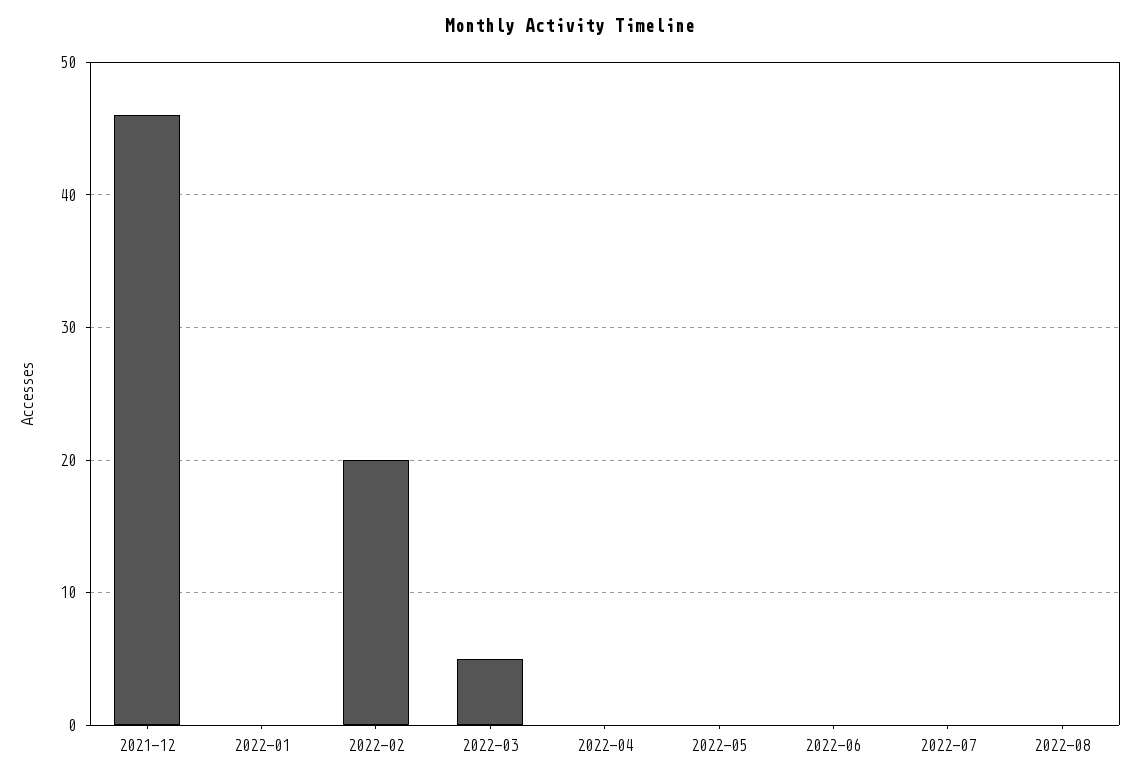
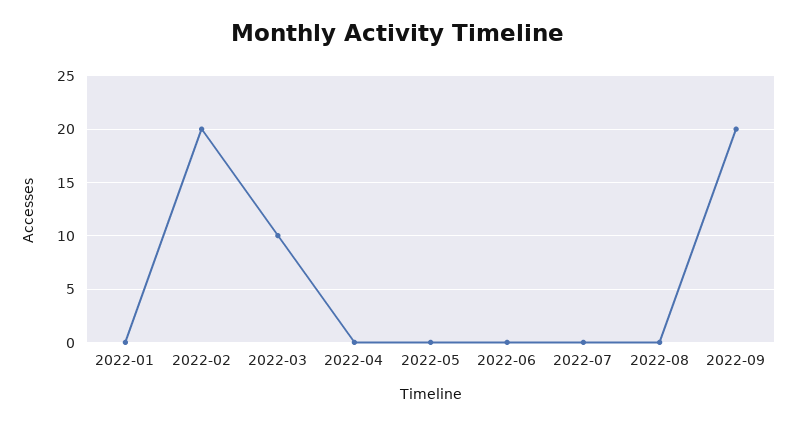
2021-12: 46 -> none
2022-03: 5 -> 10
2022-09: none -> 20

